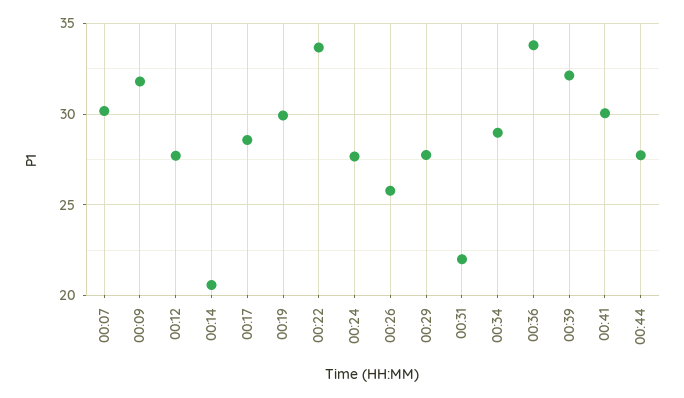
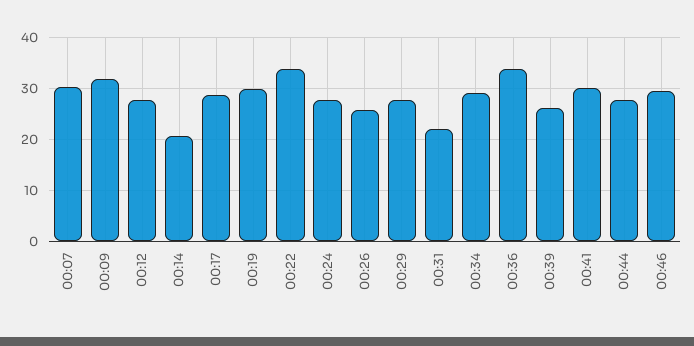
00:39: 32 -> 26
00:46: none -> 30

